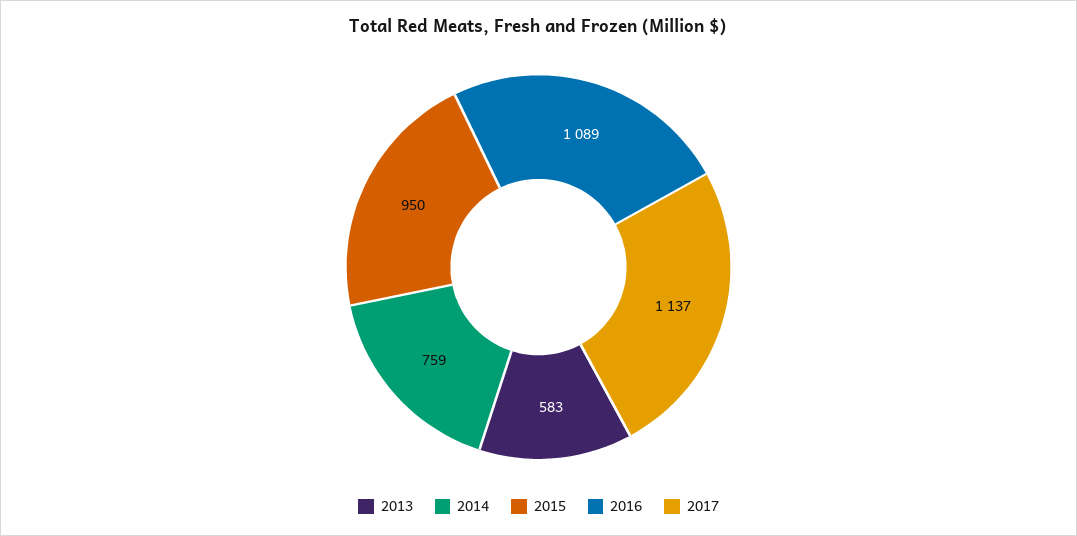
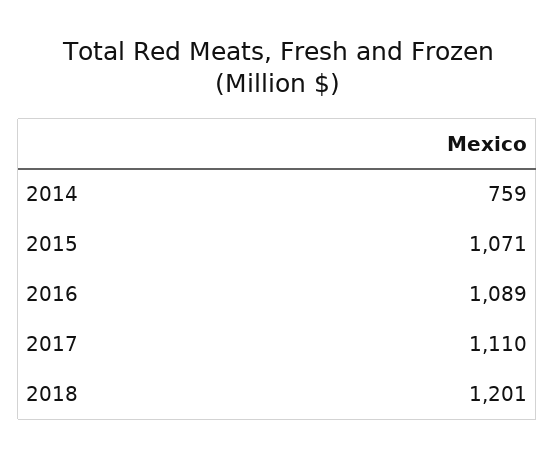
2013: 583 -> none
2015: 950 -> 1071
2017: 1137 -> 1110
2018: none -> 1201

